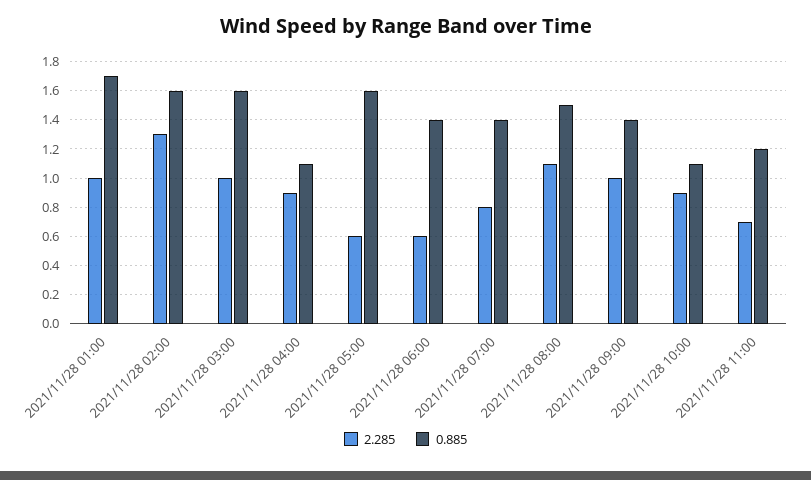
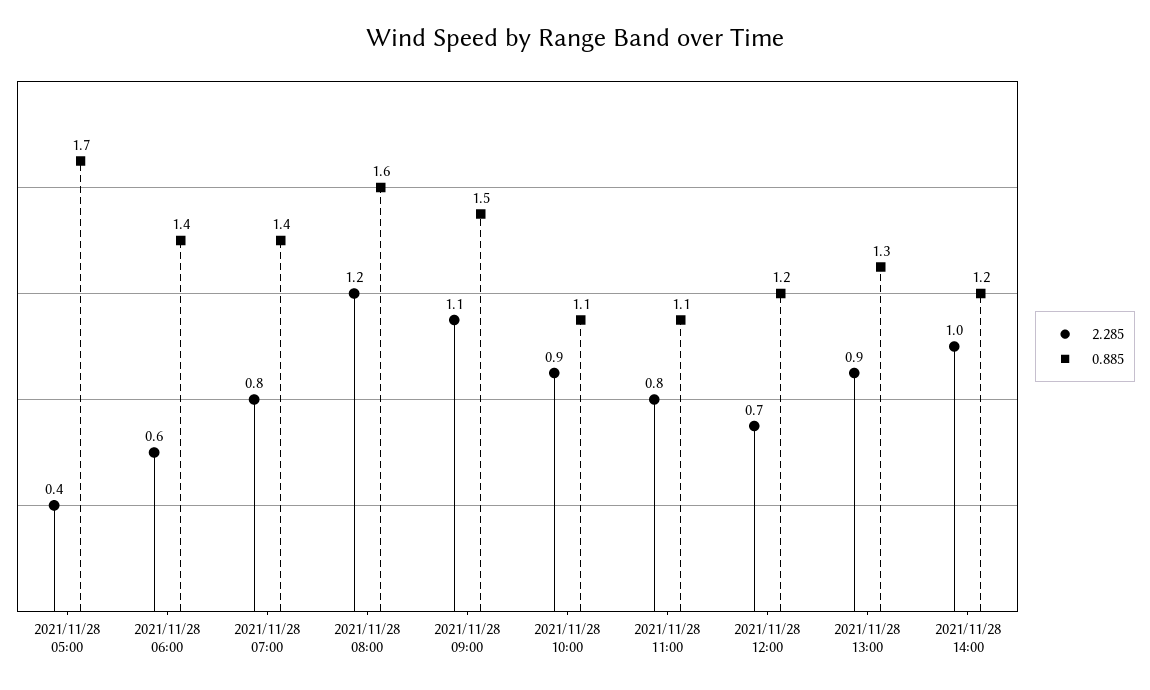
2.285, 2021/11/28 01:00: 1 -> none
0.885, 2021/11/28 01:00: 1.7 -> none
2.285, 2021/11/28 02:00: 1.3 -> none
0.885, 2021/11/28 02:00: 1.6 -> none
2.285, 2021/11/28 03:00: 1 -> none
0.885, 2021/11/28 03:00: 1.6 -> none
2.285, 2021/11/28 04:00: 0.9 -> none
0.885, 2021/11/28 04:00: 1.1 -> none
2.285, 2021/11/28 05:00: 0.6 -> 0.4
0.885, 2021/11/28 05:00: 1.6 -> 1.7
2.285, 2021/11/28 08:00: 1.1 -> 1.2
0.885, 2021/11/28 08:00: 1.5 -> 1.6
2.285, 2021/11/28 09:00: 1 -> 1.1
0.885, 2021/11/28 09:00: 1.4 -> 1.5
2.285, 2021/11/28 11:00: 0.7 -> 0.8
0.885, 2021/11/28 11:00: 1.2 -> 1.1
2.285, 2021/11/28 12:00: none -> 0.7
0.885, 2021/11/28 12:00: none -> 1.2
2.285, 2021/11/28 13:00: none -> 0.9
0.885, 2021/11/28 13:00: none -> 1.3
2.285, 2021/11/28 14:00: none -> 1
0.885, 2021/11/28 14:00: none -> 1.2

